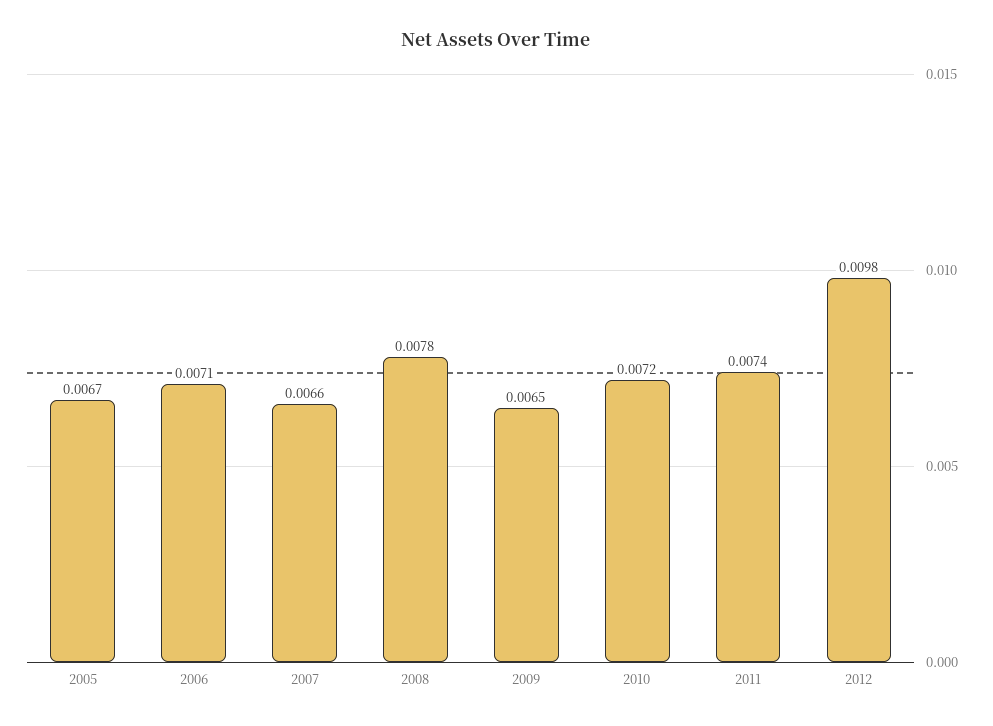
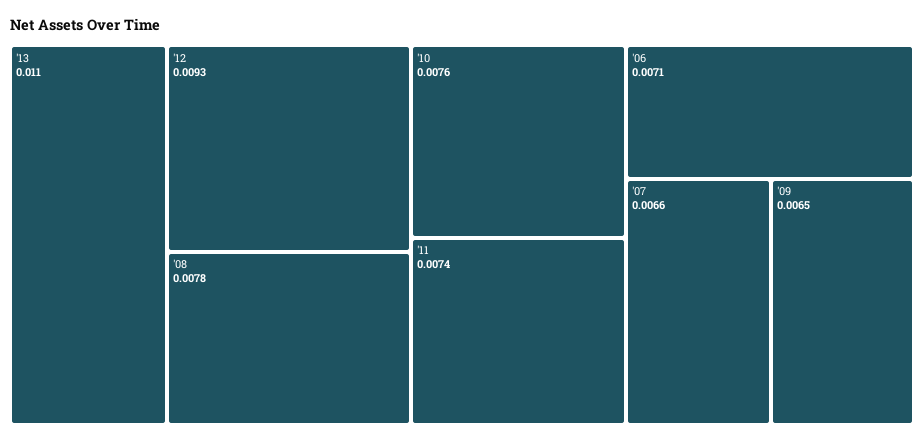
2005: 0.0067 -> none
2010: 0.0072 -> 0.0076
2012: 0.0098 -> 0.0093
'13: none -> 0.011

